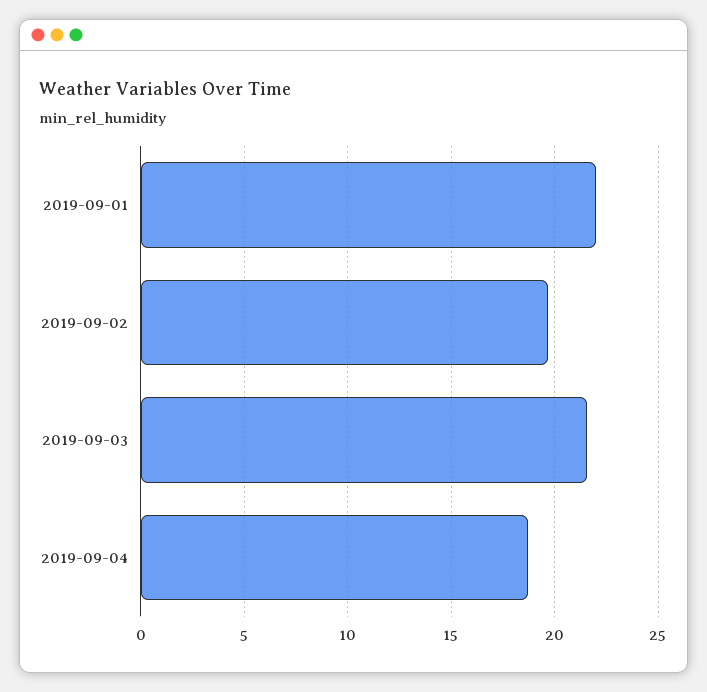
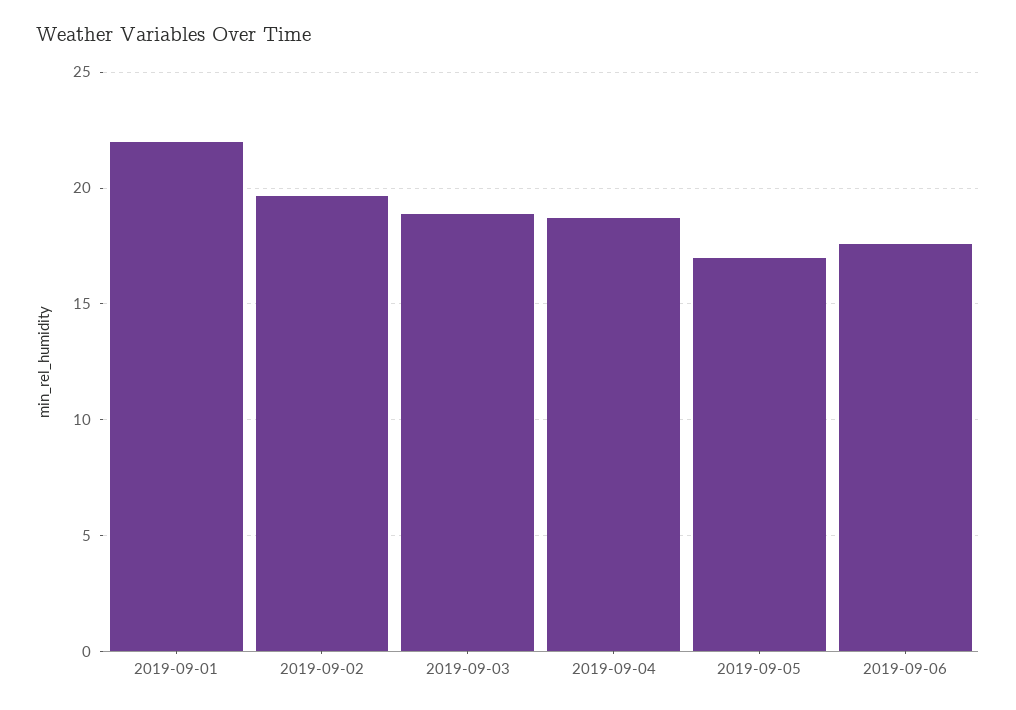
2019-09-03: 21.5 -> 19
2019-09-05: none -> 17
2019-09-06: none -> 17.5

